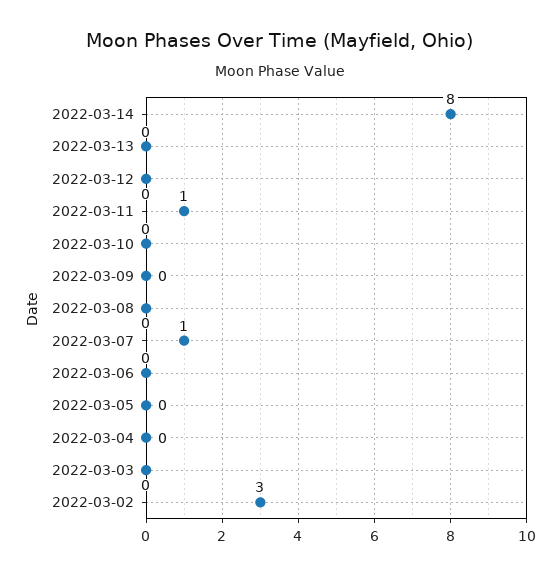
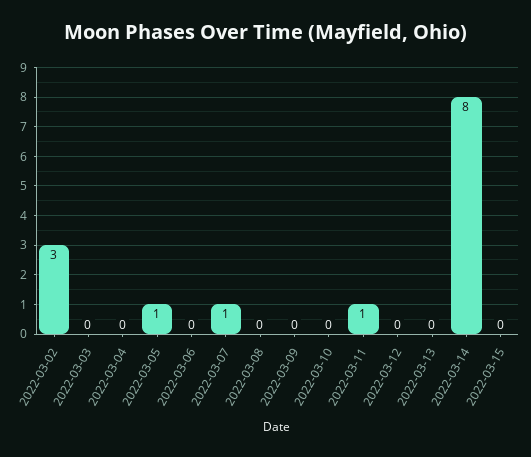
2022-03-05: 0 -> 1
2022-03-15: none -> 0

